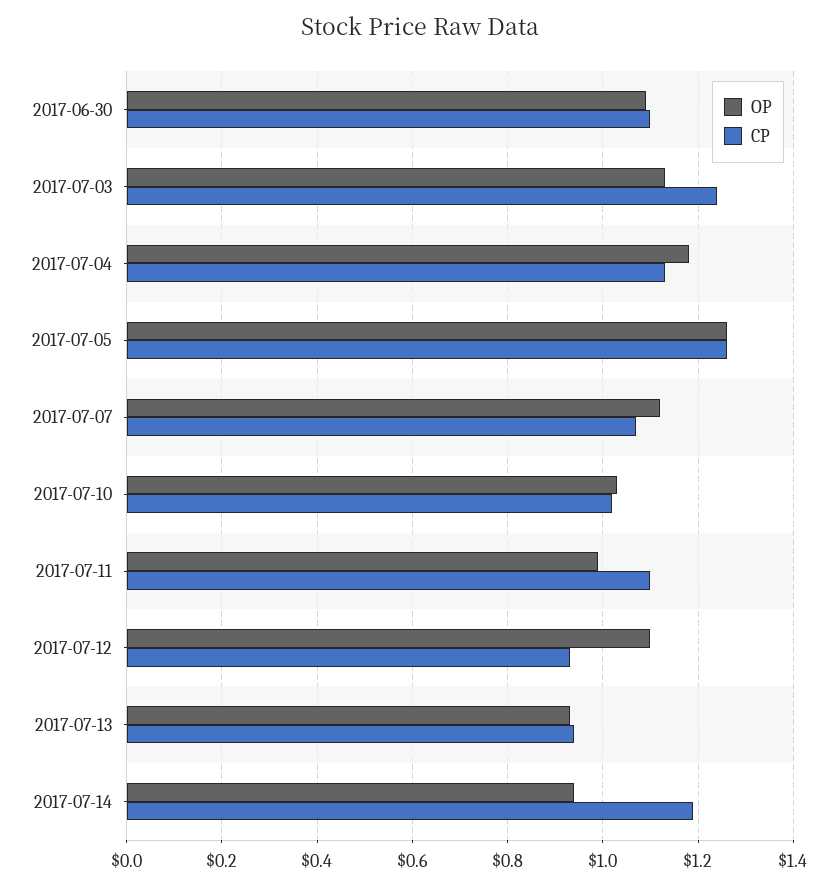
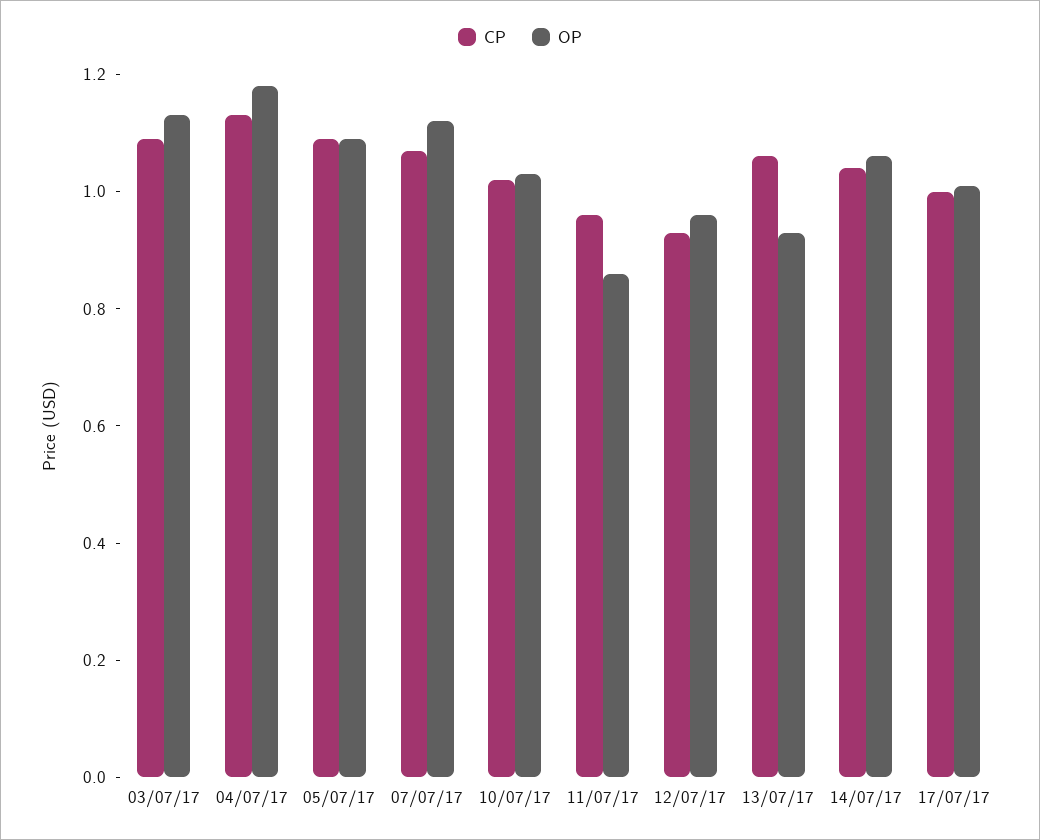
OP, 2017-06-30: 1.1 -> none
CP, 2017-06-30: 1.1 -> none
CP, 2017-07-03: 1.25 -> 1.1
OP, 2017-07-05: 1.25 -> 1.1
CP, 2017-07-05: 1.25 -> 1.1
OP, 2017-07-11: 1 -> 0.85
CP, 2017-07-11: 1.1 -> 0.95
OP, 2017-07-12: 1.1 -> 0.95
CP, 2017-07-13: 0.95 -> 1.05
OP, 2017-07-14: 0.95 -> 1.05
CP, 2017-07-14: 1.2 -> 1.05
CP, 17/07/17: none -> 1
OP, 17/07/17: none -> 1

